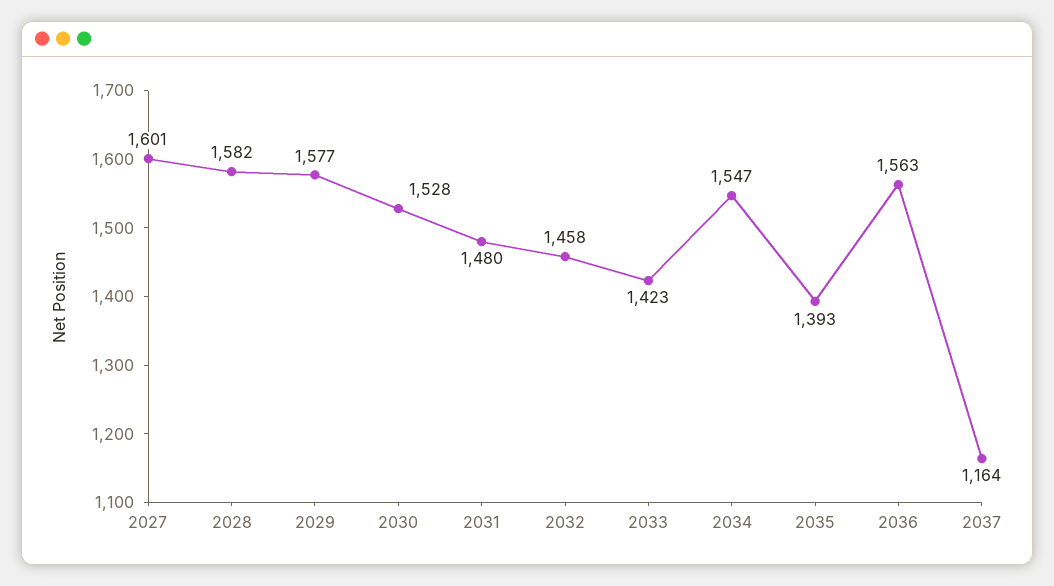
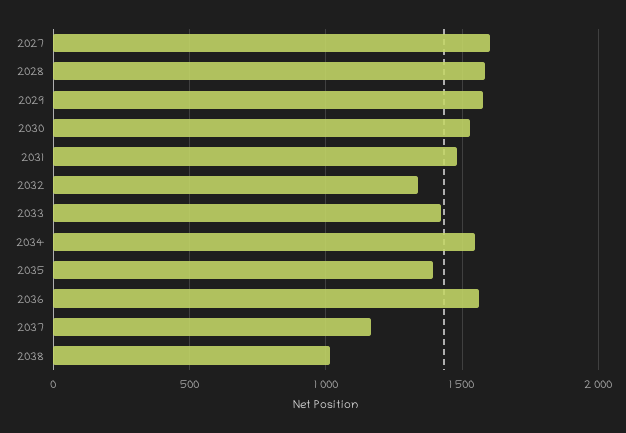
2032: 1458 -> 1350
2038: none -> 1000

